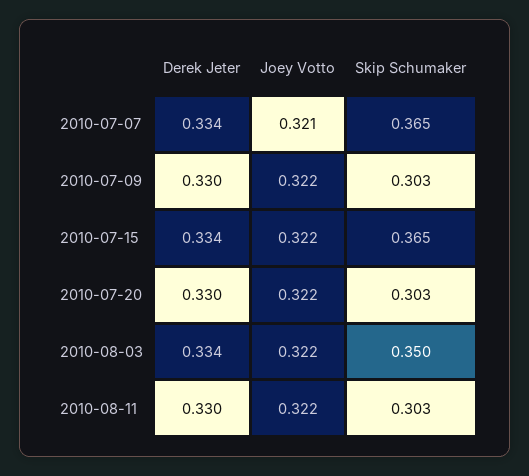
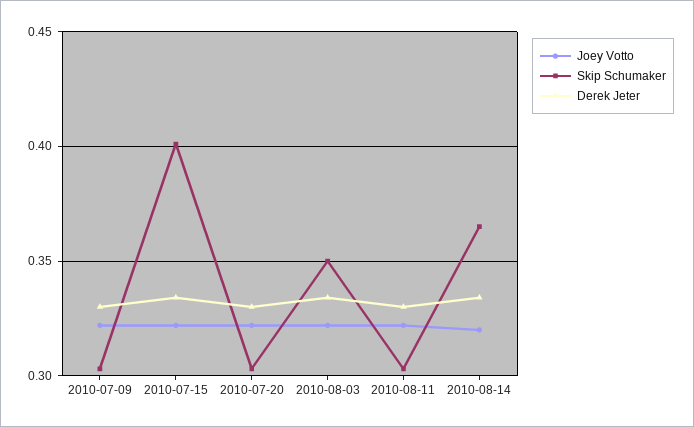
Derek Jeter, 2010-07-07: 0.334 -> none
Joey Votto, 2010-07-07: 0.321 -> none
Skip Schumaker, 2010-07-07: 0.365 -> none
Skip Schumaker, 2010-07-15: 0.365 -> 0.4
Joey Votto, 2010-08-14: none -> 0.32
Skip Schumaker, 2010-08-14: none -> 0.365
Derek Jeter, 2010-08-14: none -> 0.335

